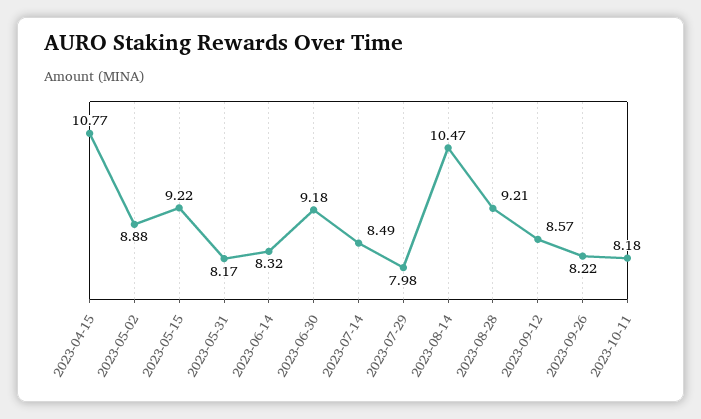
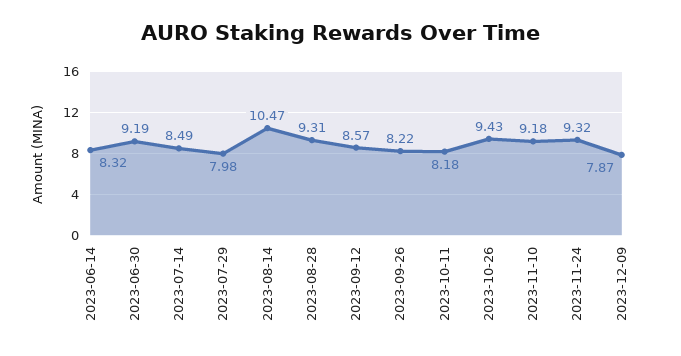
2023-04-15: 10.77 -> none
2023-05-02: 8.88 -> none
2023-05-15: 9.22 -> none
2023-05-31: 8.17 -> none
2023-06-30: 9.18 -> 9.19
2023-08-28: 9.21 -> 9.31
2023-10-26: none -> 9.43
2023-11-10: none -> 9.18
2023-11-24: none -> 9.32
2023-12-09: none -> 7.87

